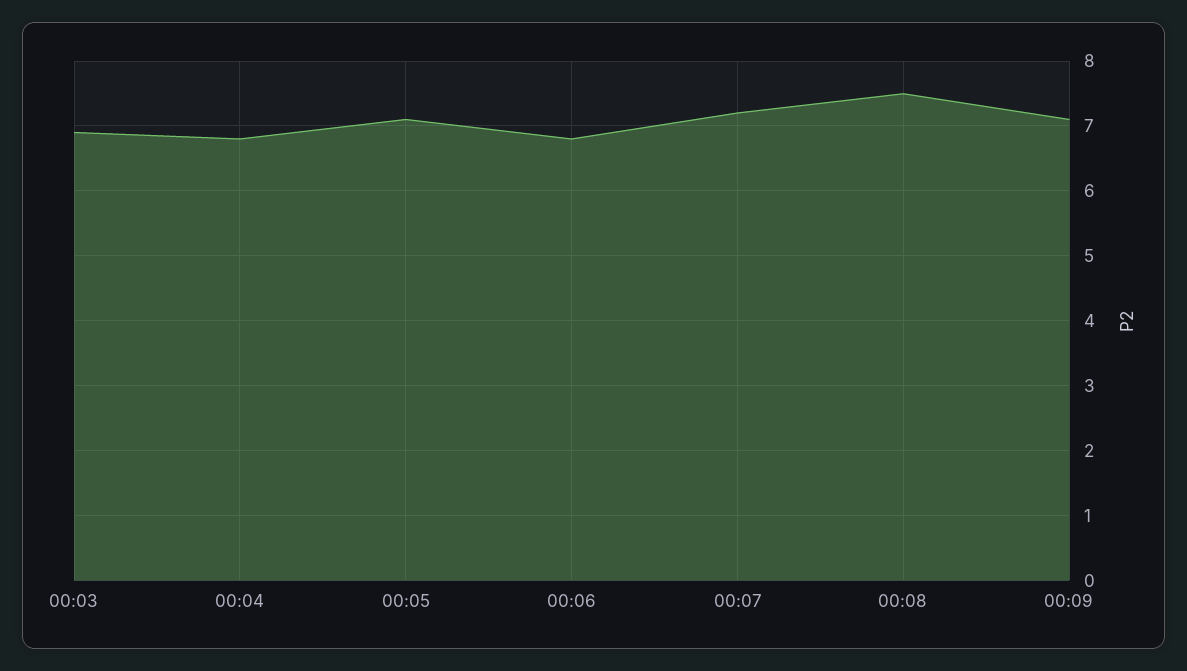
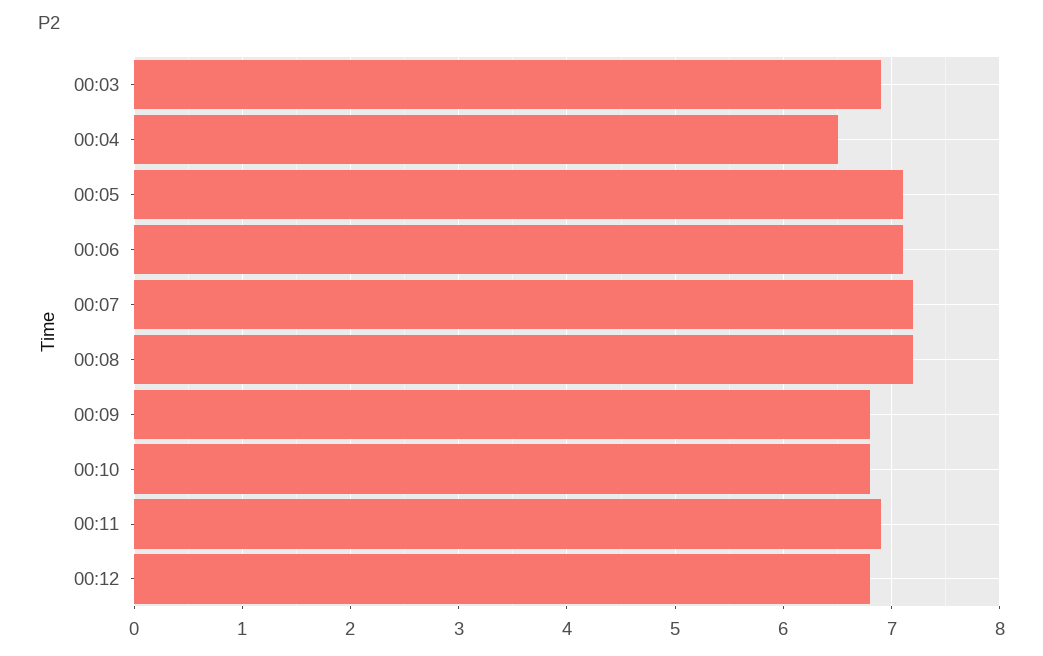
00:04: 6.8 -> 6.5
00:06: 6.8 -> 7.1
00:08: 7.5 -> 7.2
00:09: 7.1 -> 6.8
00:10: none -> 6.8
00:11: none -> 6.9
00:12: none -> 6.8

